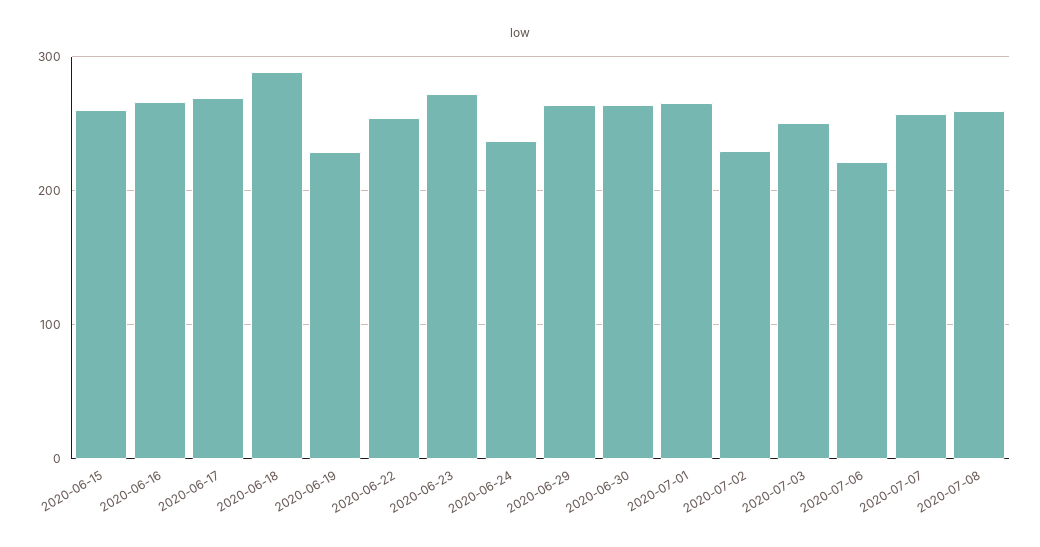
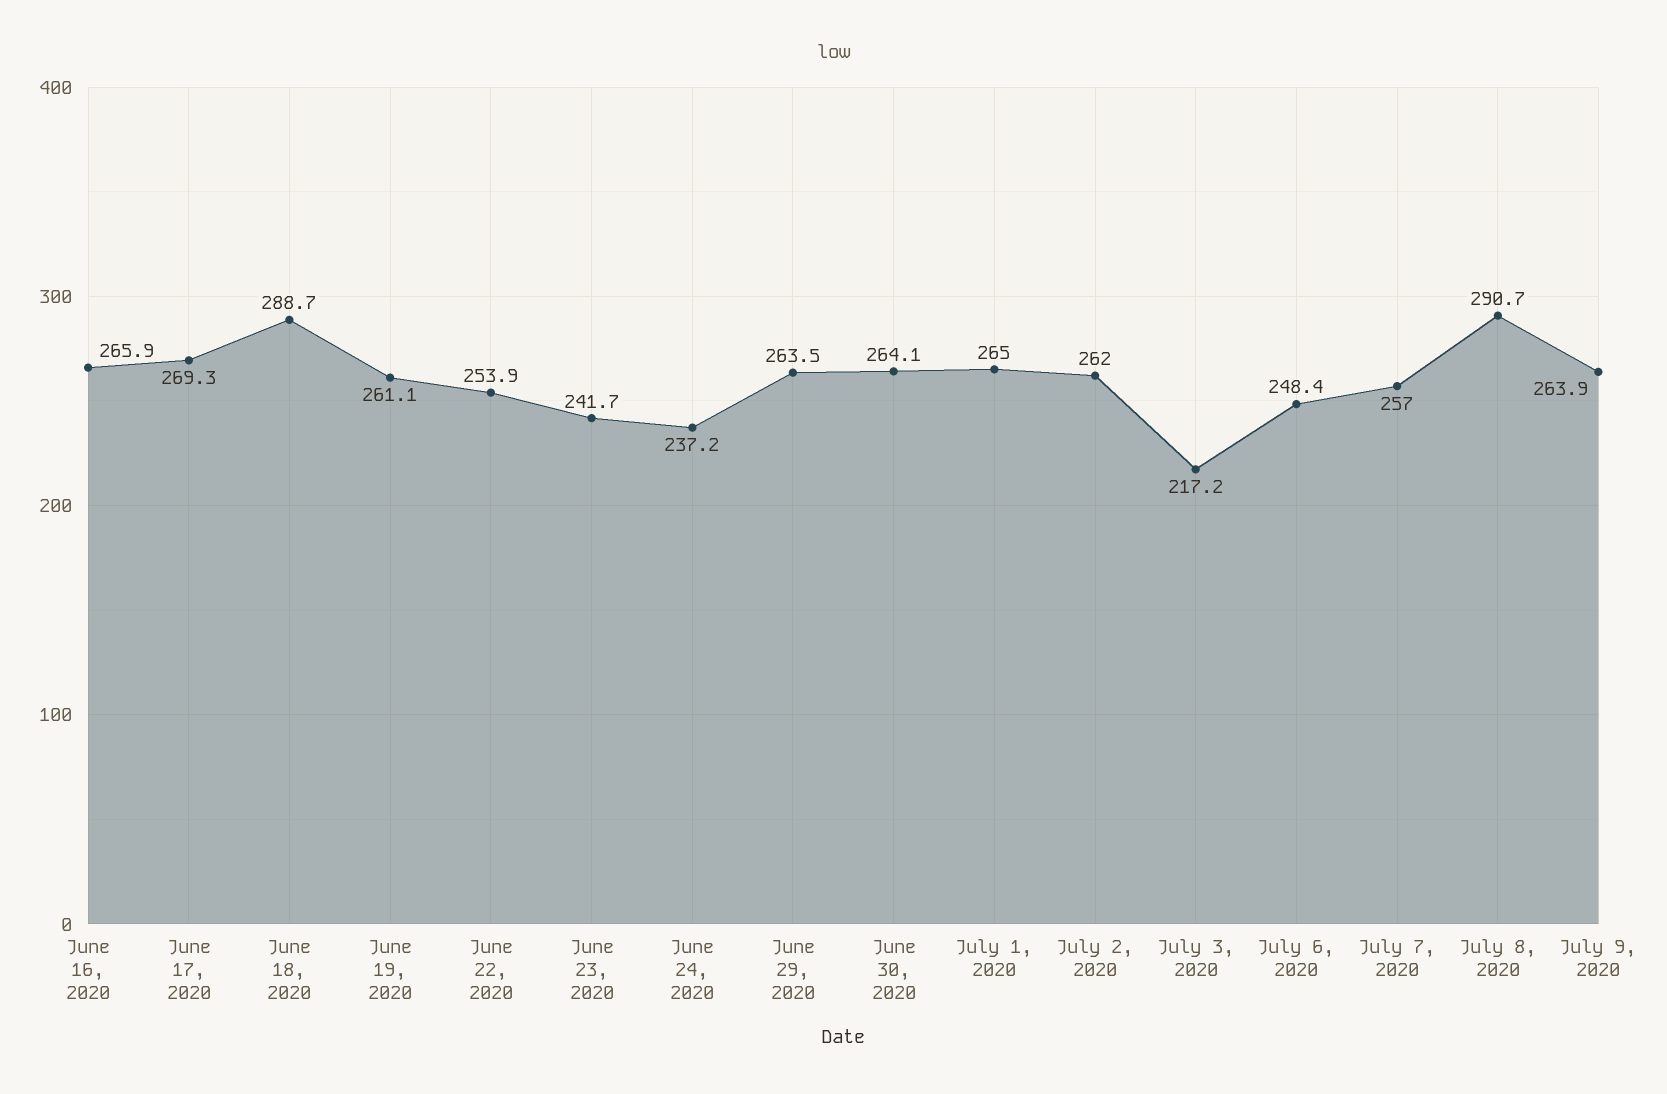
2020-06-15: 260 -> none
2020-06-19: 230 -> 261.1
2020-06-23: 270 -> 241.7
2020-07-02: 230 -> 262
2020-07-03: 250 -> 217.2
2020-07-06: 220 -> 248.4
2020-07-08: 260 -> 290.7
July 9, 2020: none -> 263.9

